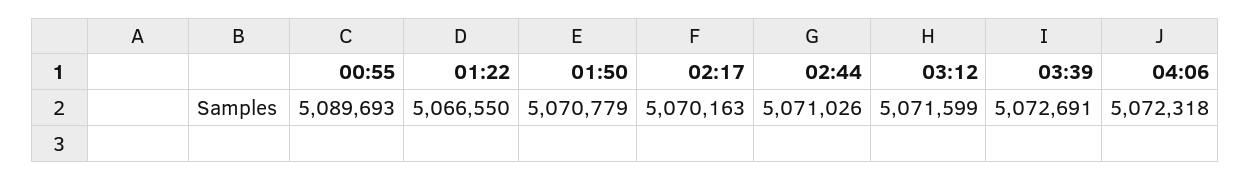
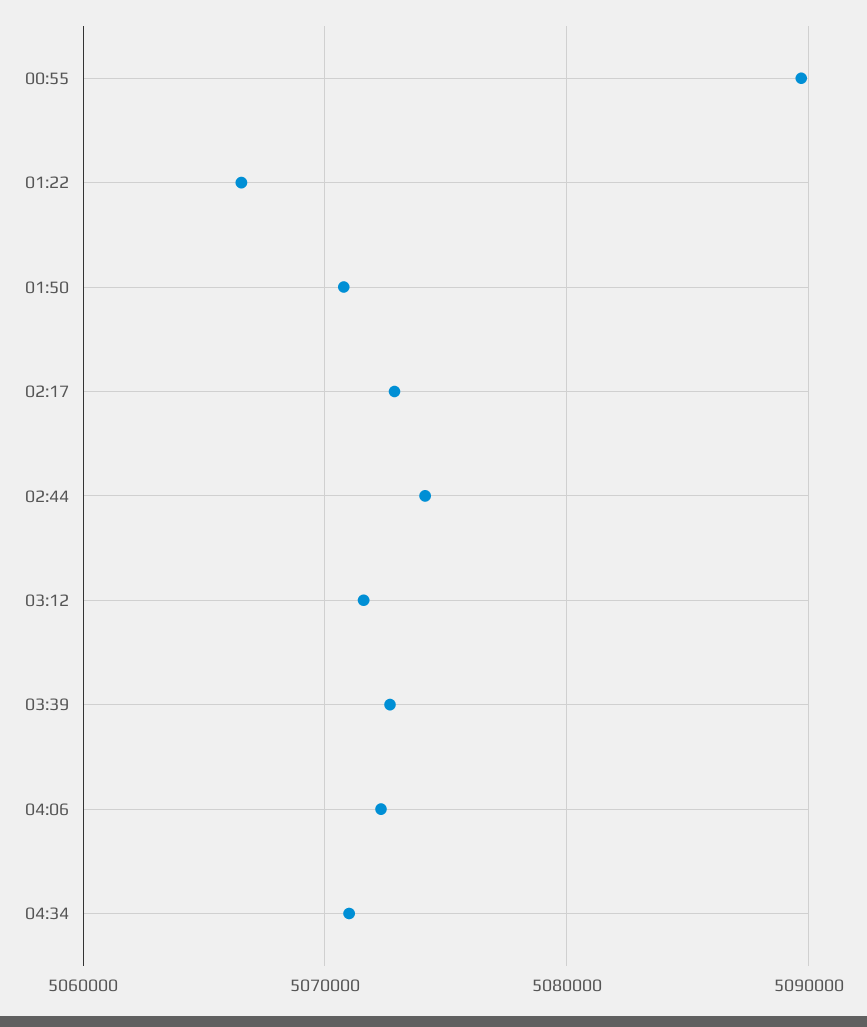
02:17: 5070163 -> 5073000
02:44: 5071026 -> 5074000
04:34: none -> 5071000

